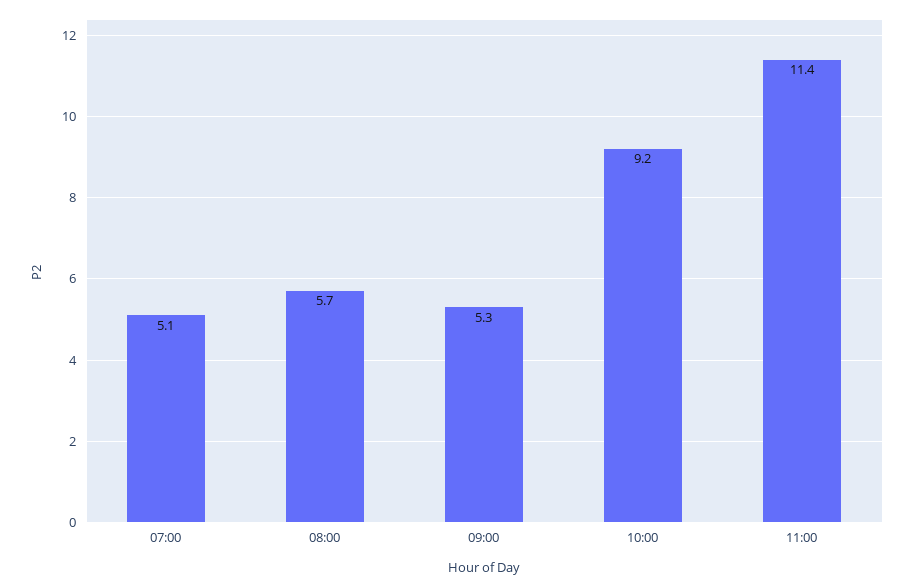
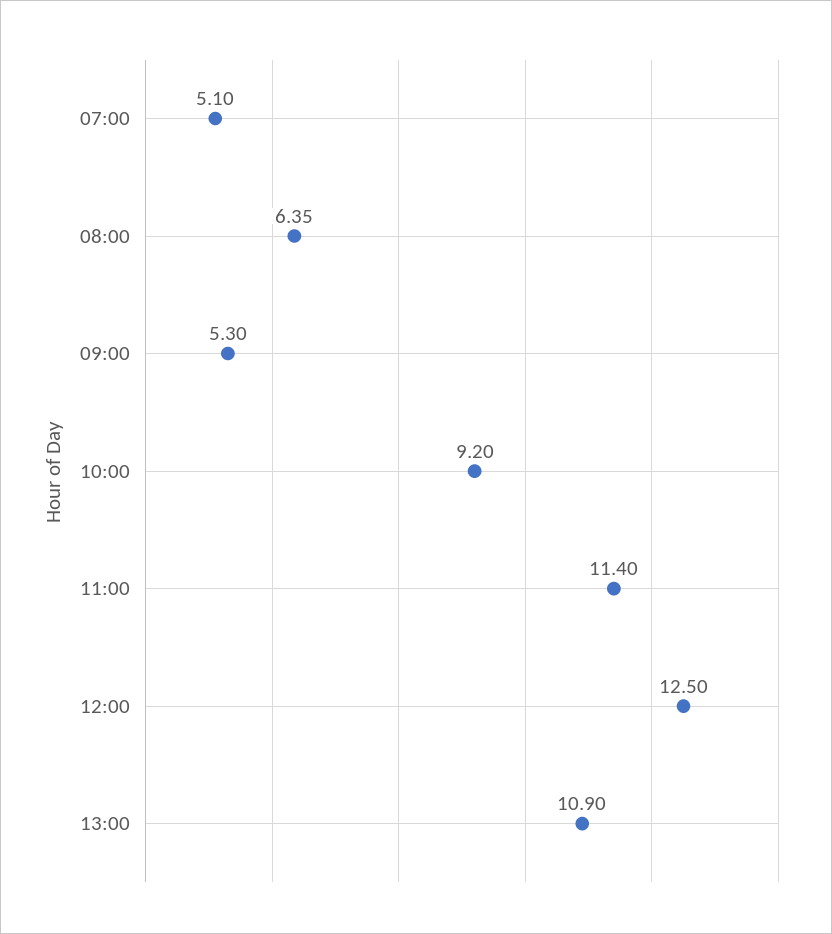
08:00: 5.7 -> 6.35
12:00: none -> 12.5
13:00: none -> 10.9

